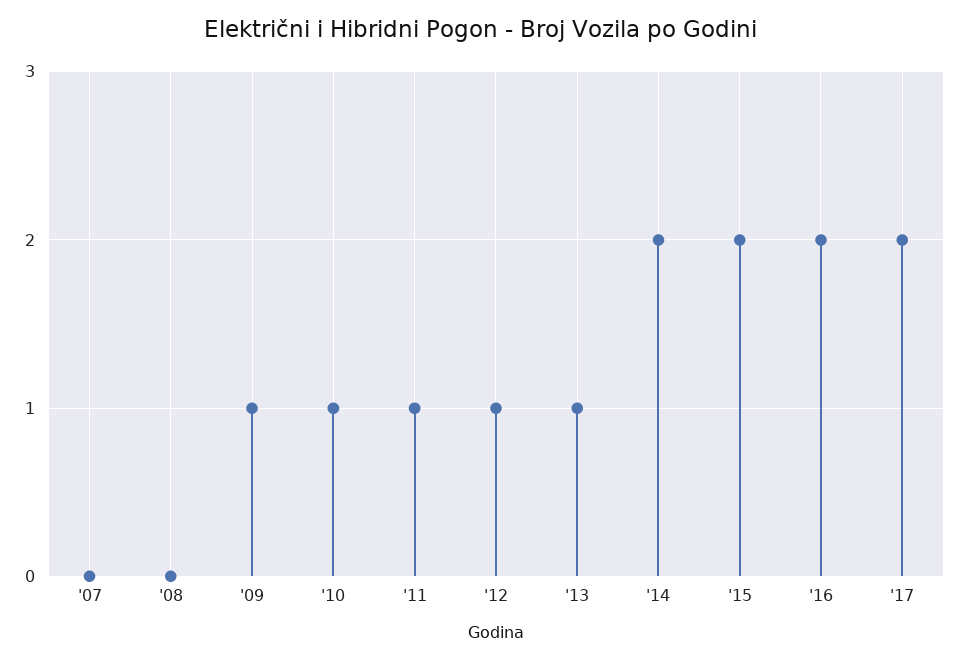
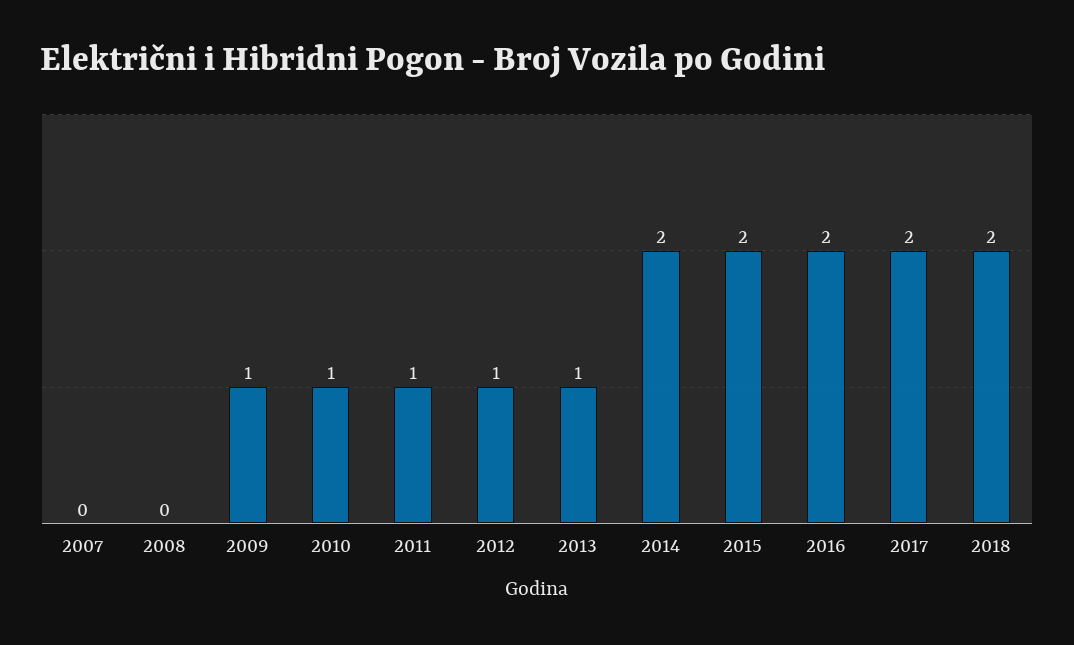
2018: none -> 2

